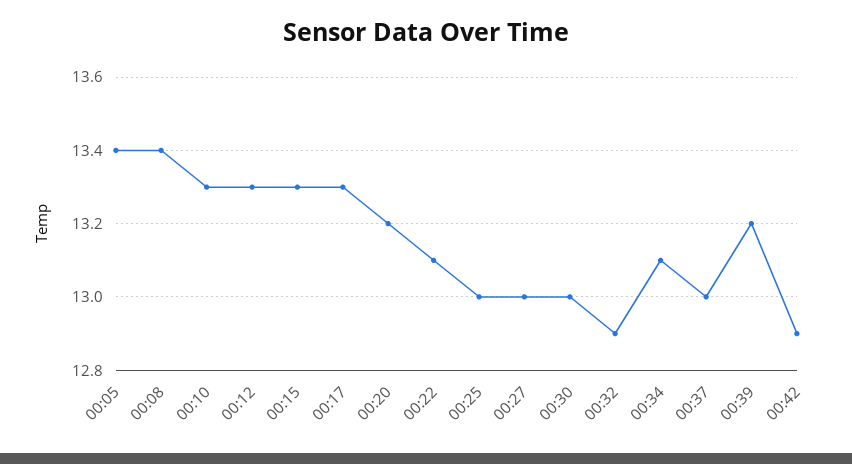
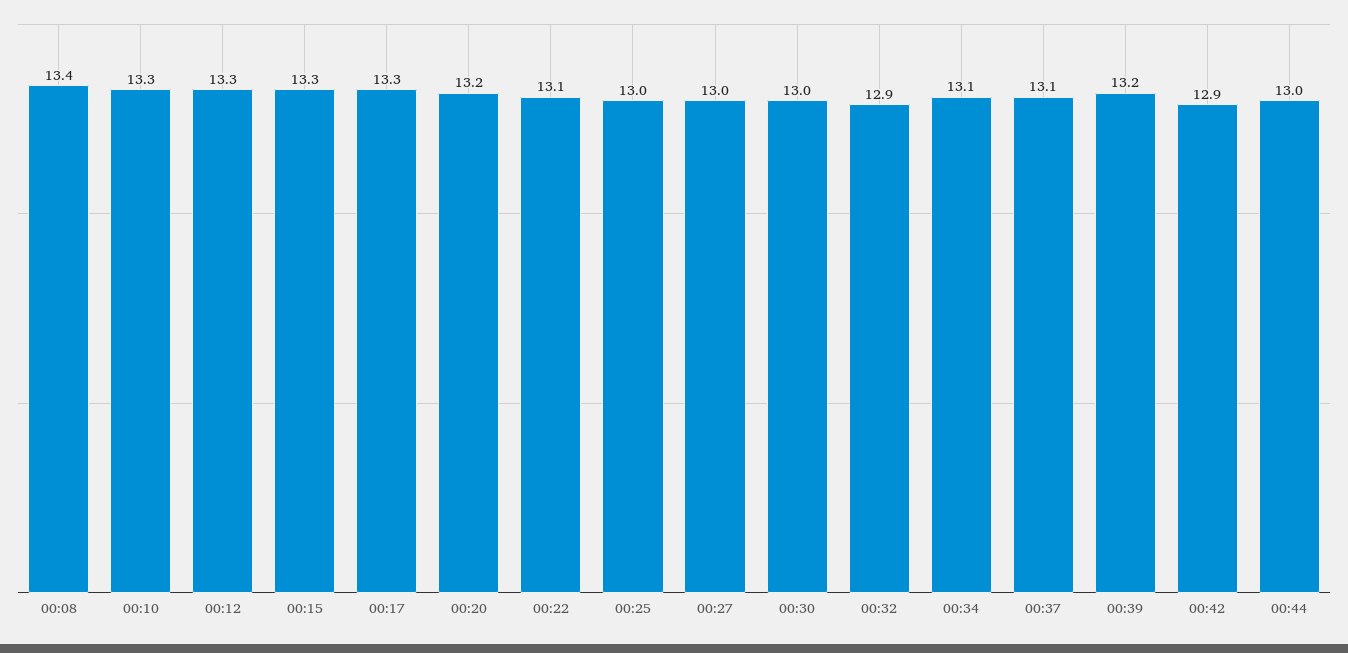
00:05: 13.4 -> none
00:37: 13 -> 13.1
00:44: none -> 13

